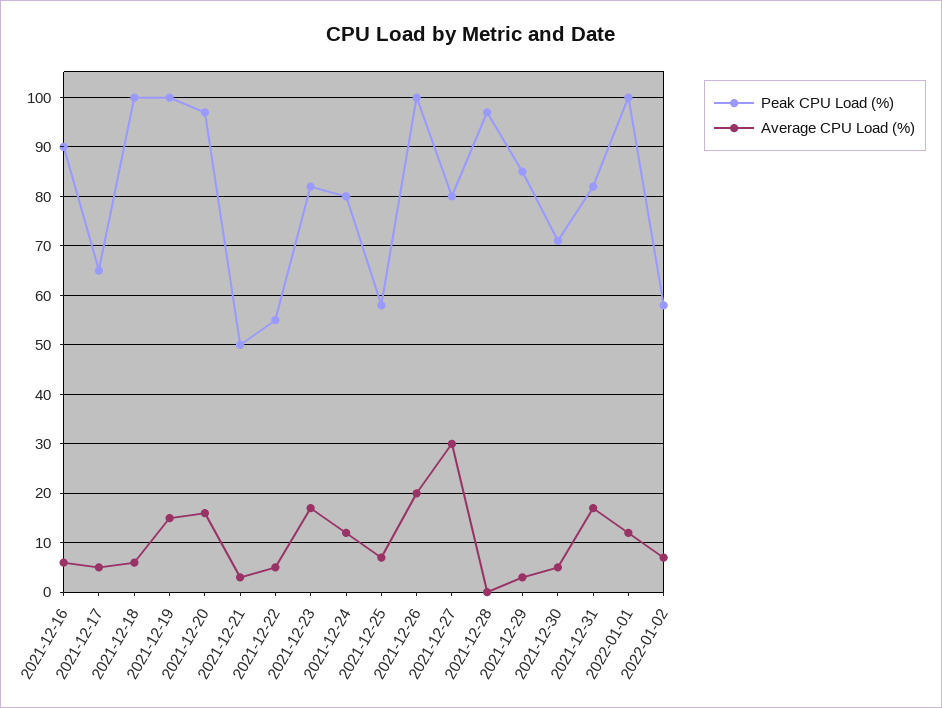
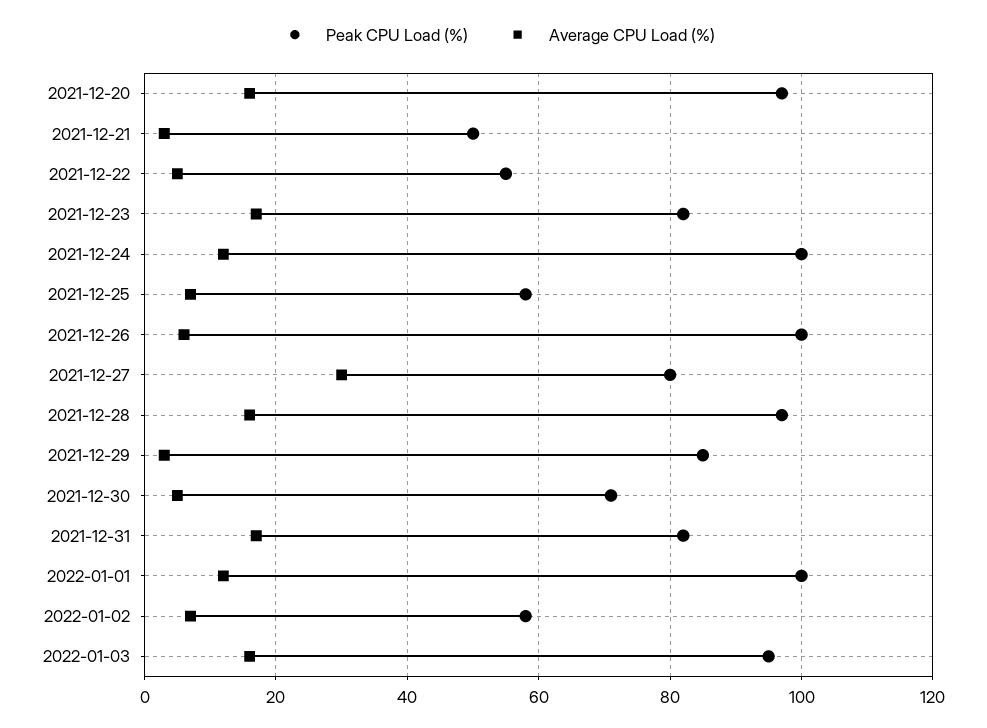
Peak CPU Load (%), 2021-12-16: 90 -> none
Average CPU Load (%), 2021-12-16: 5 -> none
Peak CPU Load (%), 2021-12-17: 65 -> none
Average CPU Load (%), 2021-12-17: 5 -> none
Peak CPU Load (%), 2021-12-18: 100 -> none
Average CPU Load (%), 2021-12-18: 5 -> none
Peak CPU Load (%), 2021-12-19: 100 -> none
Average CPU Load (%), 2021-12-19: 15 -> none
Peak CPU Load (%), 2021-12-24: 80 -> 100
Average CPU Load (%), 2021-12-26: 20 -> 5
Average CPU Load (%), 2021-12-28: 0 -> 15
Peak CPU Load (%), 2022-01-03: none -> 95
Average CPU Load (%), 2022-01-03: none -> 15

